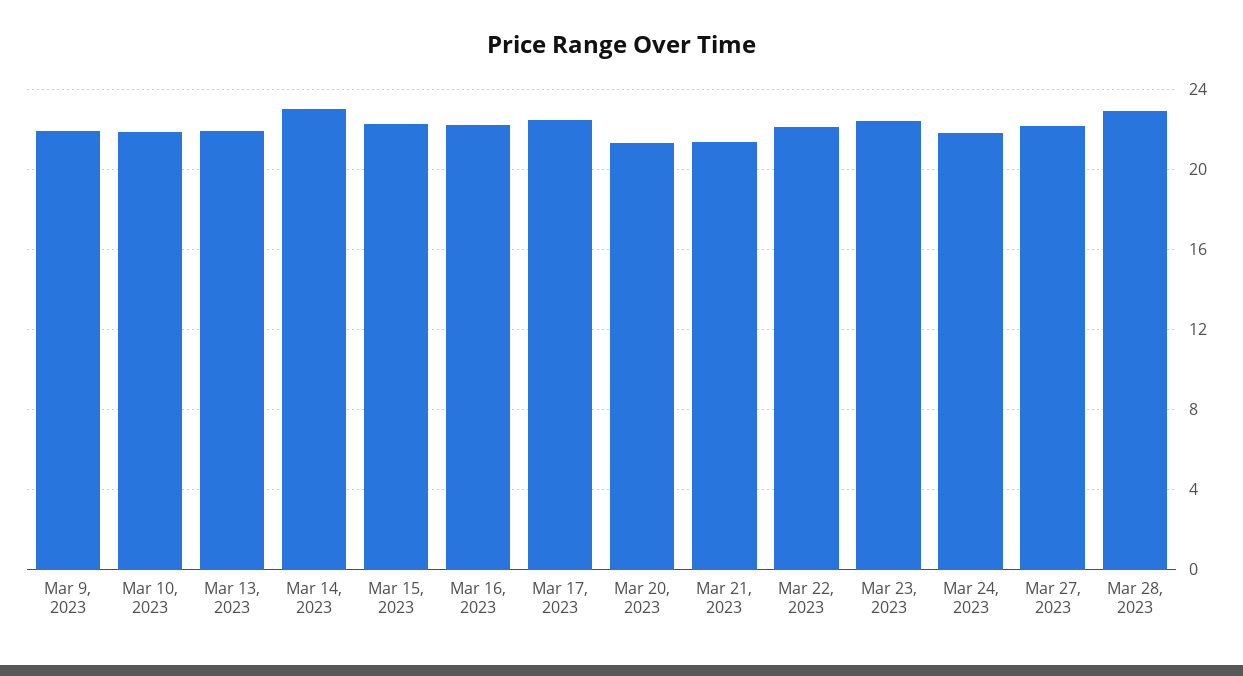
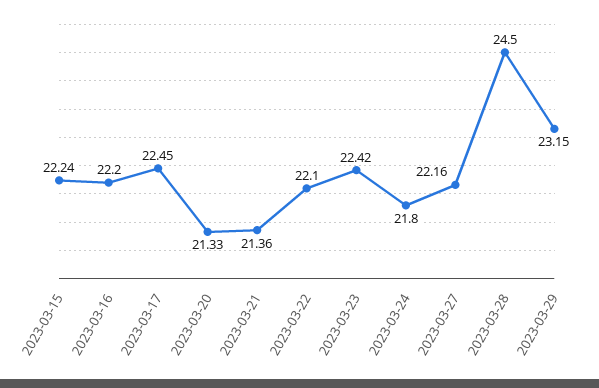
Mar 9, 2023: 22 -> none
Mar 10, 2023: 22 -> none
Mar 13, 2023: 22 -> none
Mar 14, 2023: 23 -> none
Mar 28, 2023: 23 -> 24.5
2023-03-29: none -> 23.15

